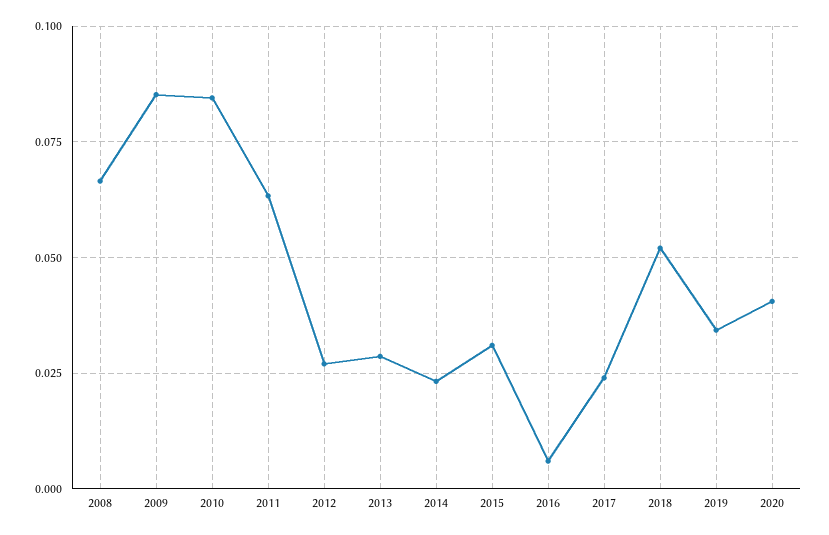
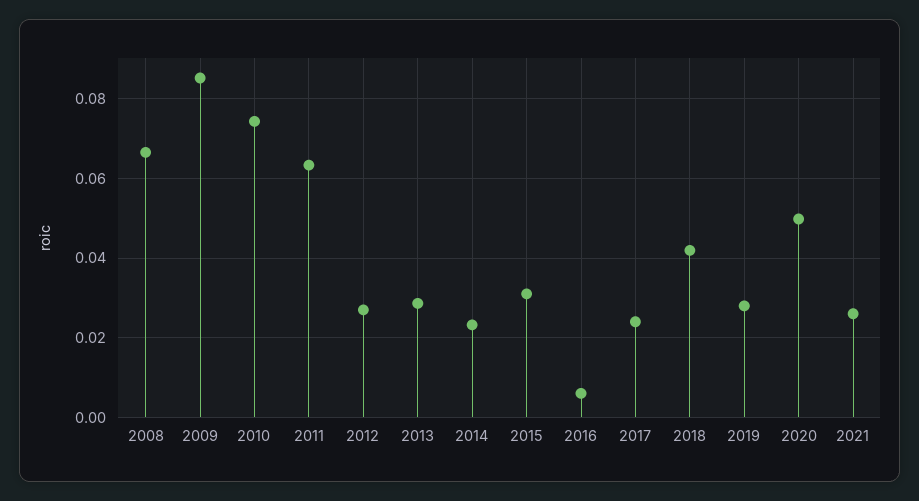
2010: 0.085 -> 0.074
2018: 0.0525 -> 0.042
2019: 0.035 -> 0.028
2020: 0.04 -> 0.05
2021: none -> 0.026

